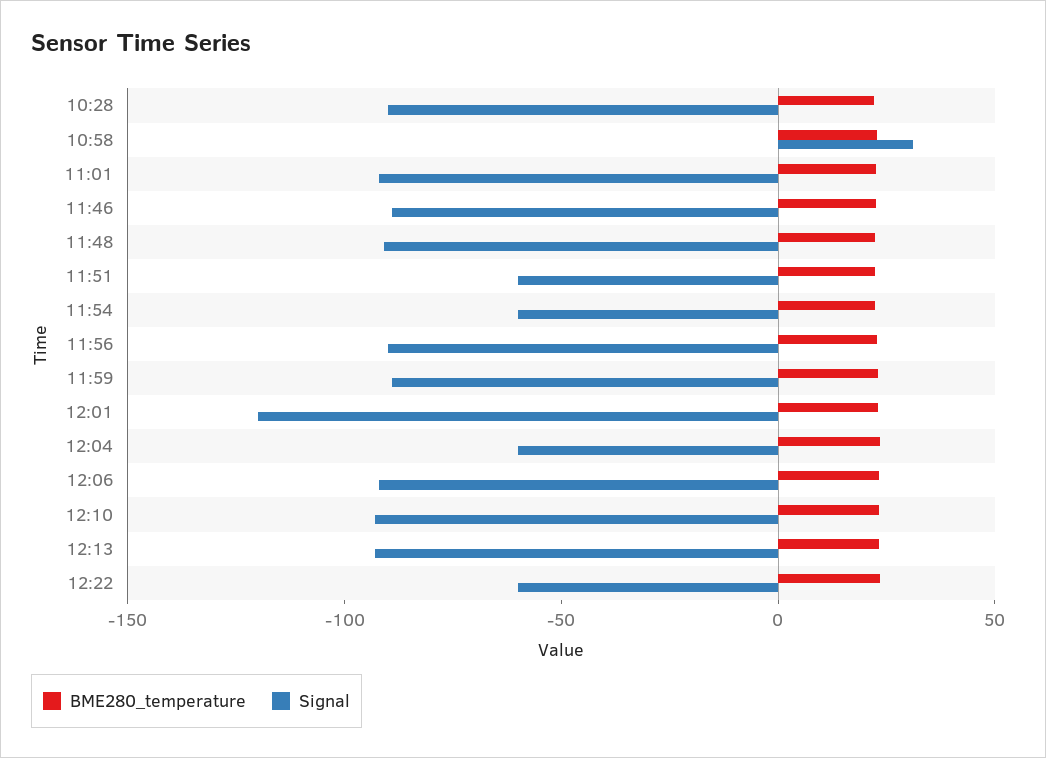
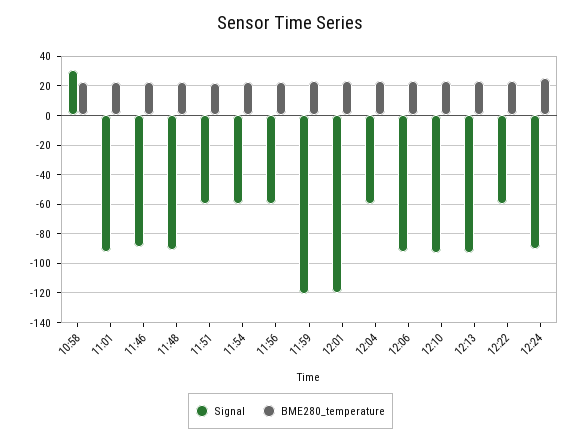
BME280_temperature, 10:28: 20 -> none
Signal, 10:28: -90 -> none
Signal, 11:56: -90 -> -60
Signal, 11:59: -90 -> -120
Signal, 12:24: none -> -90
BME280_temperature, 12:24: none -> 25

